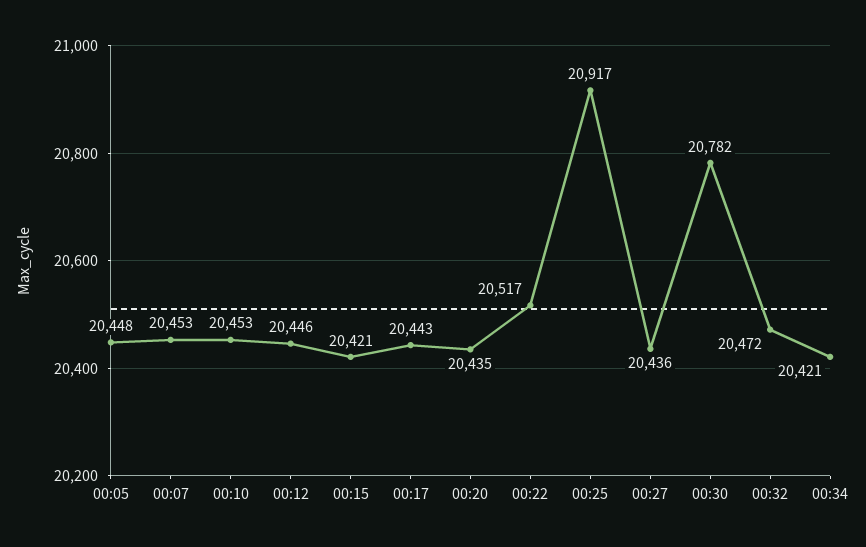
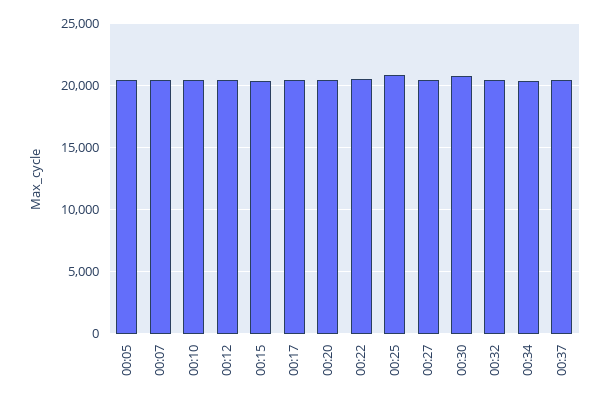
00:37: none -> 20500

